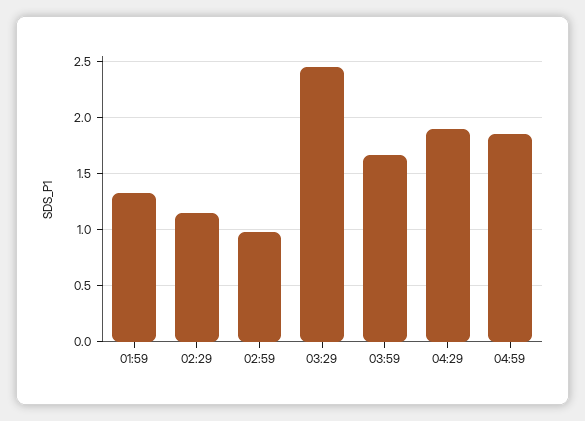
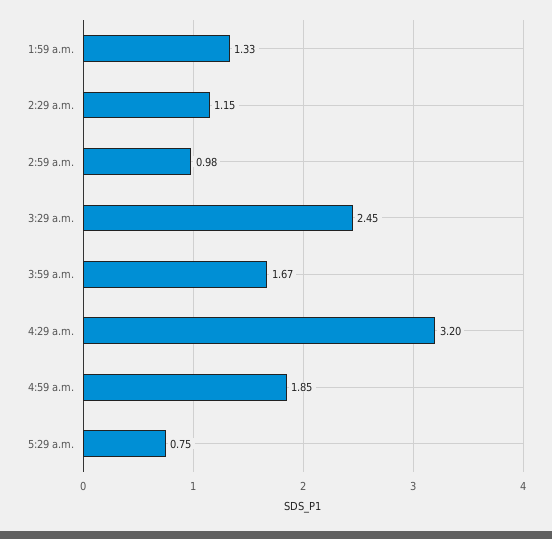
04:29: 1.9 -> 3.2
5:29 a.m.: none -> 0.75

